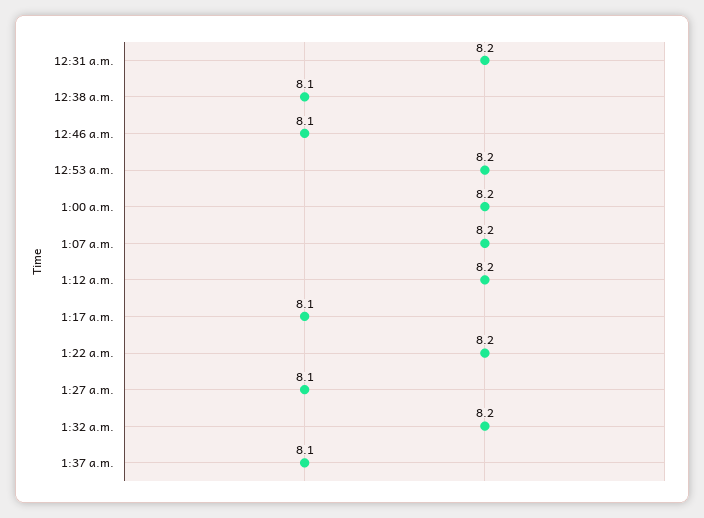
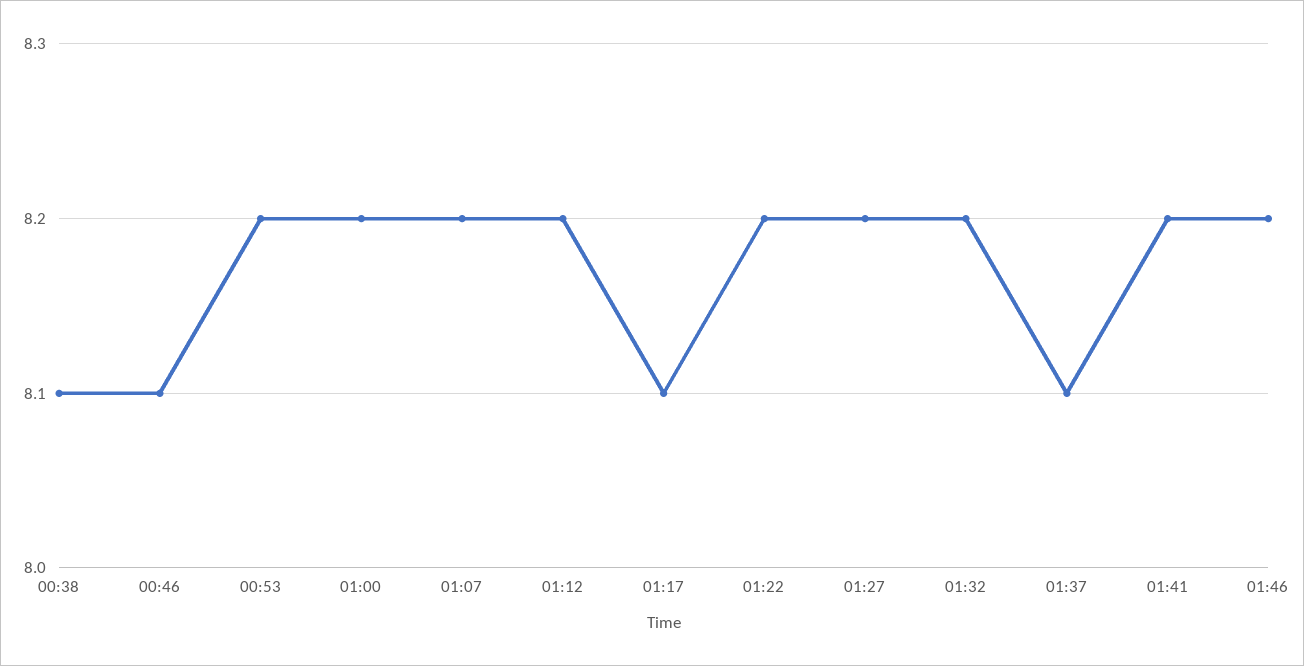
12:31 a.m.: 8.2 -> none
1:27 a.m.: 8.1 -> 8.2
01:41: none -> 8.2
01:46: none -> 8.2

